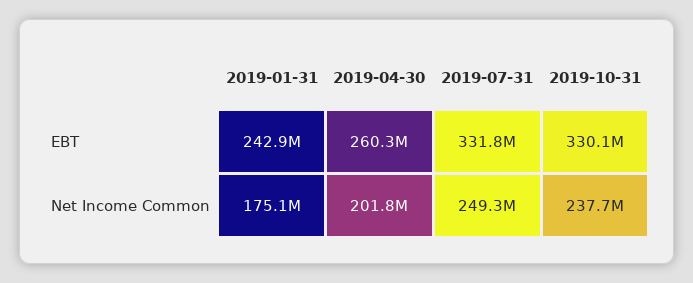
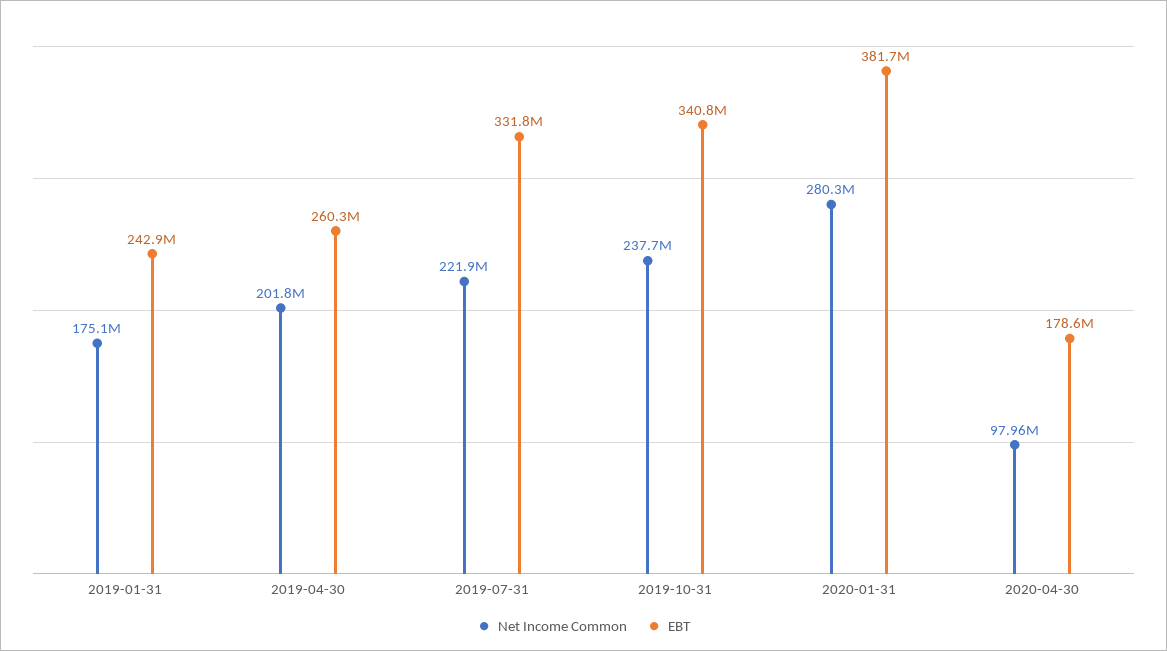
EBT, 2019-10-31: 330100000 -> 340800000
Net Income Common, 2019-07-31: 249300000 -> 221900000
Net Income Common, 2020-01-31: none -> 280300000
EBT, 2020-01-31: none -> 381700000
Net Income Common, 2020-04-30: none -> 97960000
EBT, 2020-04-30: none -> 178600000

